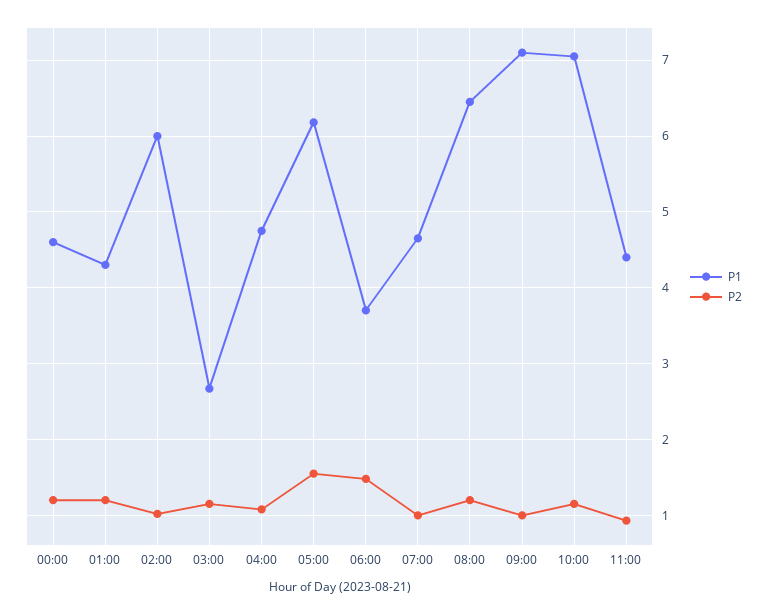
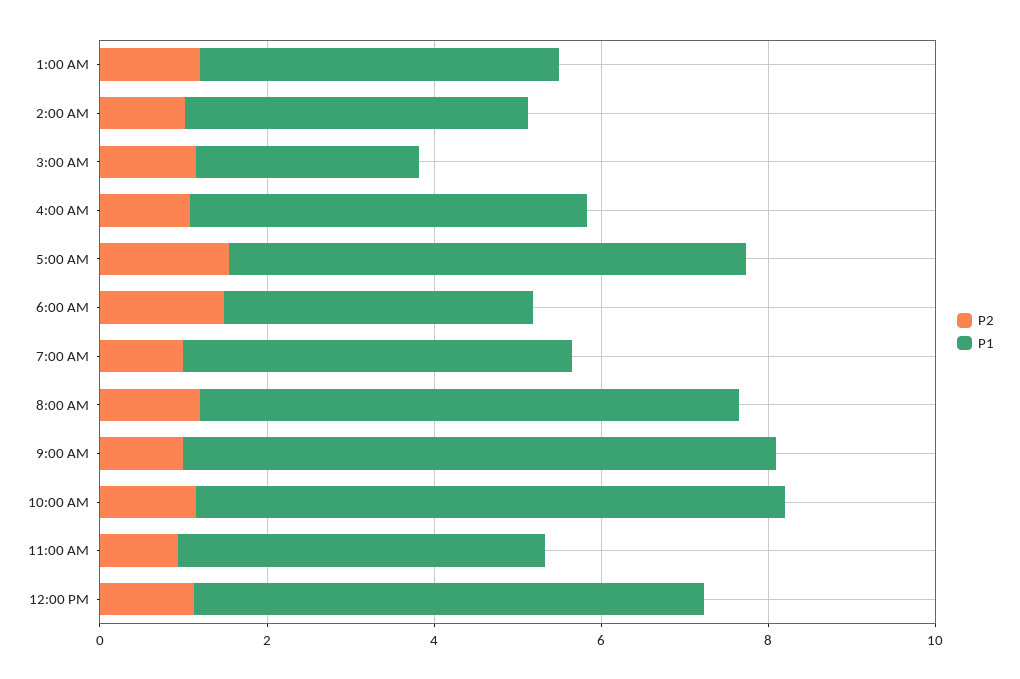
P1, 00:00: 4.6 -> none
P2, 00:00: 1.2 -> none
P1, 02:00: 6 -> 4
P2, 12:00 PM: none -> 1
P1, 12:00 PM: none -> 6

